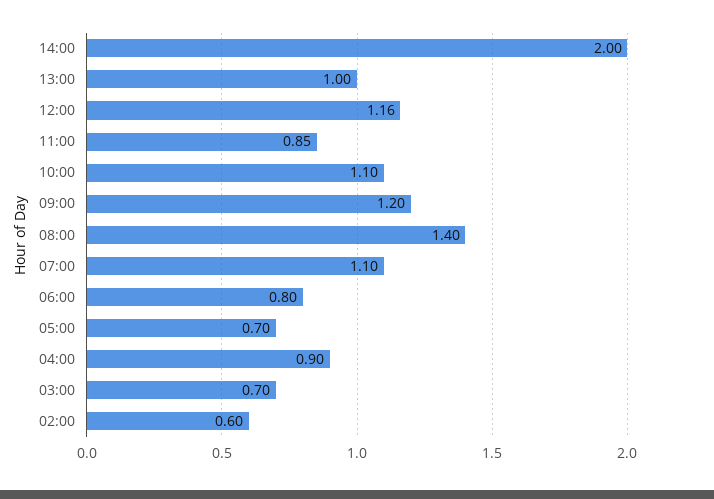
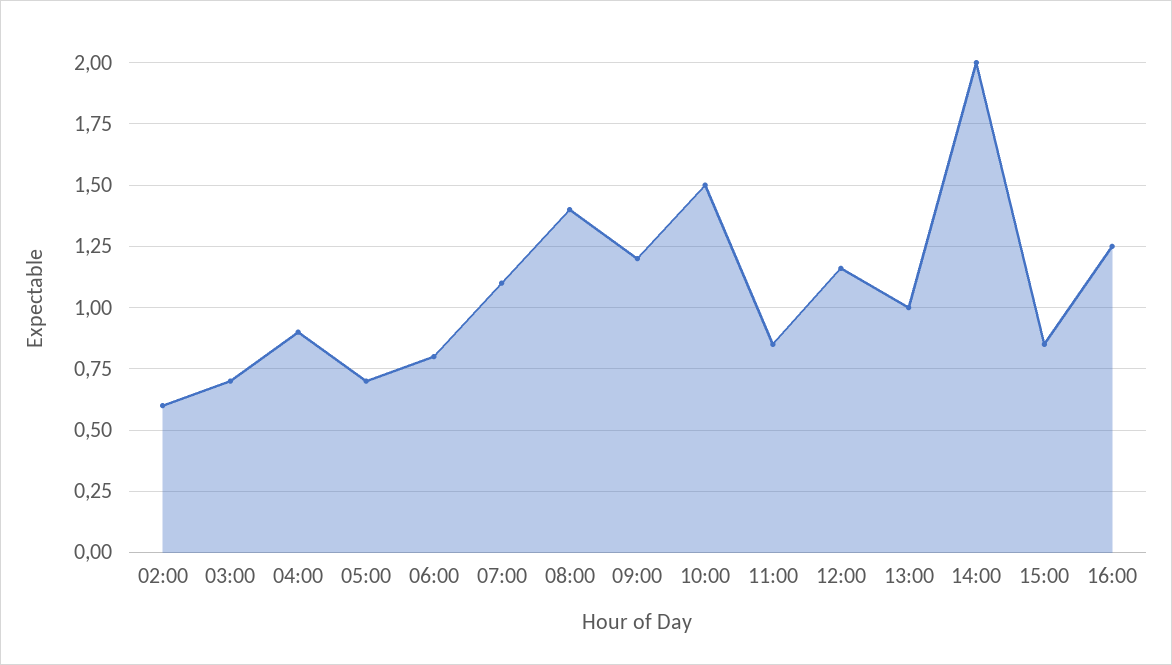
10:00: 1.1 -> 1.5
15:00: none -> 0.85
16:00: none -> 1.25

